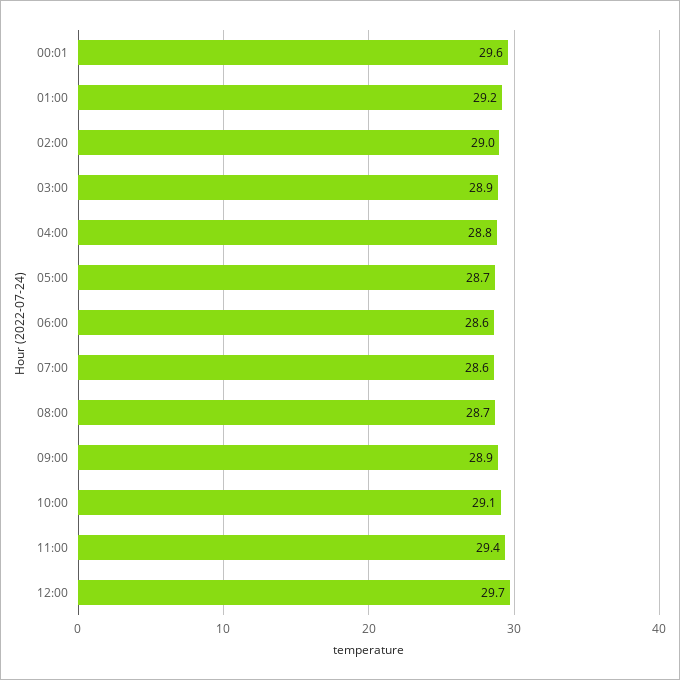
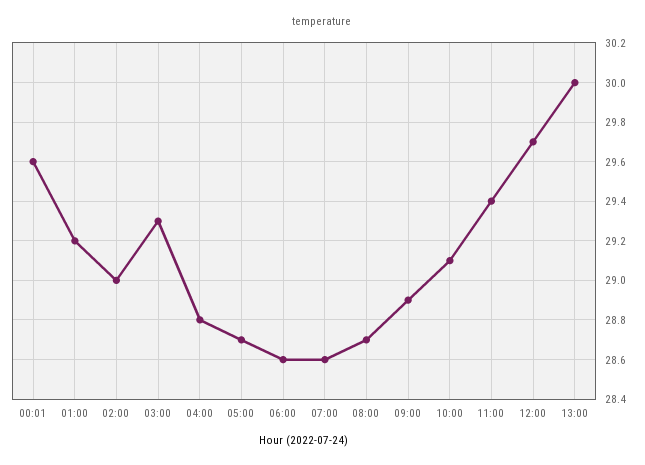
03:00: 28.9 -> 29.3
13:00: none -> 30

